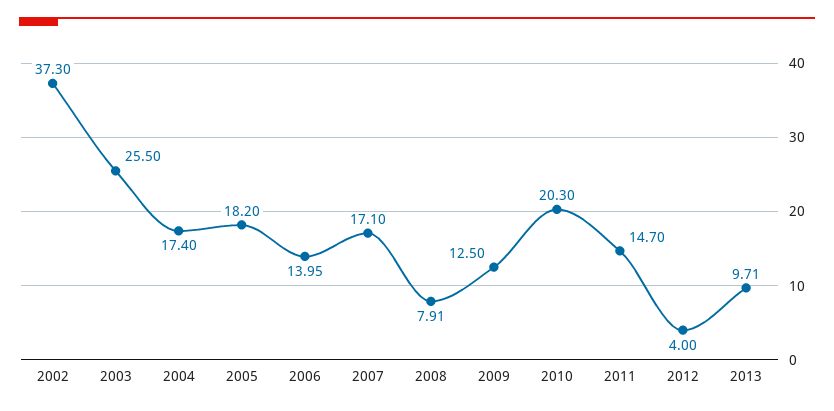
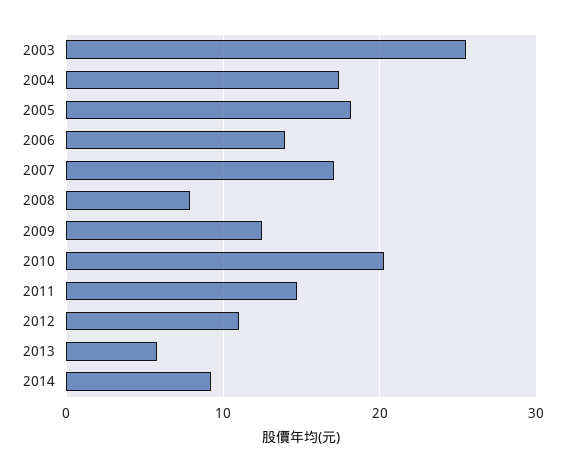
2002: 37.3 -> none
2012: 4 -> 11
2013: 9.71 -> 6
2014: none -> 9

